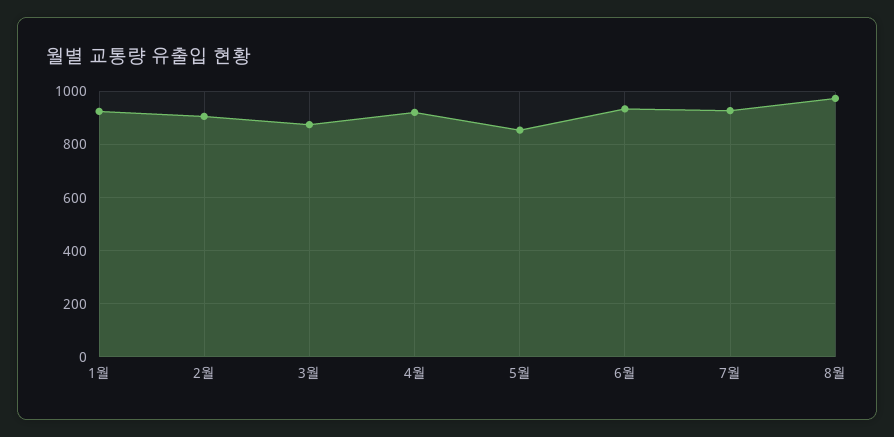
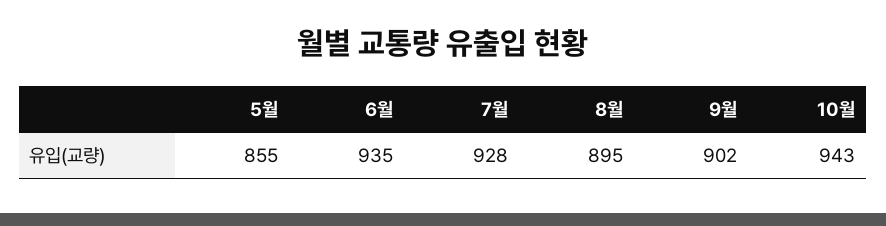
1월: 925 -> none
2월: 900 -> none
3월: 875 -> none
4월: 925 -> none
8월: 975 -> 895
9월: none -> 902
10월: none -> 943

